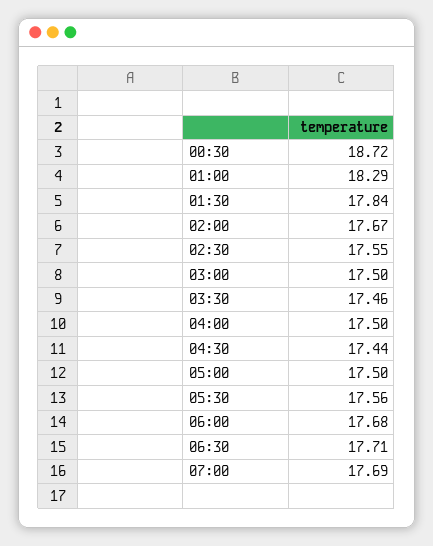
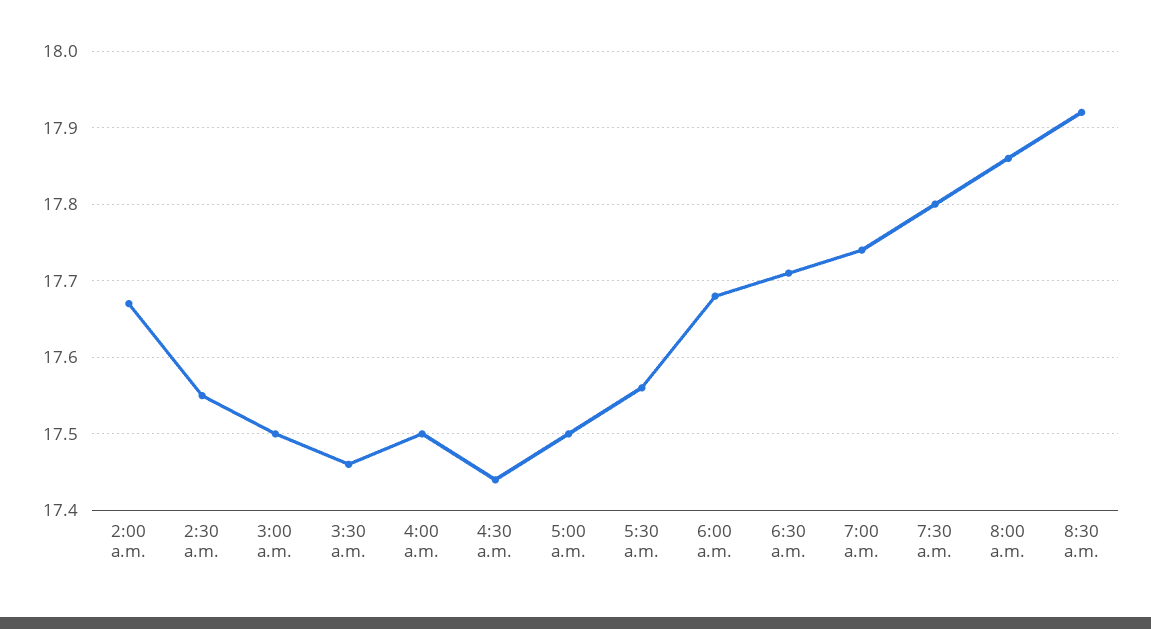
00:30: 18.72 -> none
01:00: 18.29 -> none
01:30: 17.84 -> none
07:00: 17.69 -> 17.74
7:30 a.m.: none -> 17.8
8:00 a.m.: none -> 17.86
8:30 a.m.: none -> 17.92

